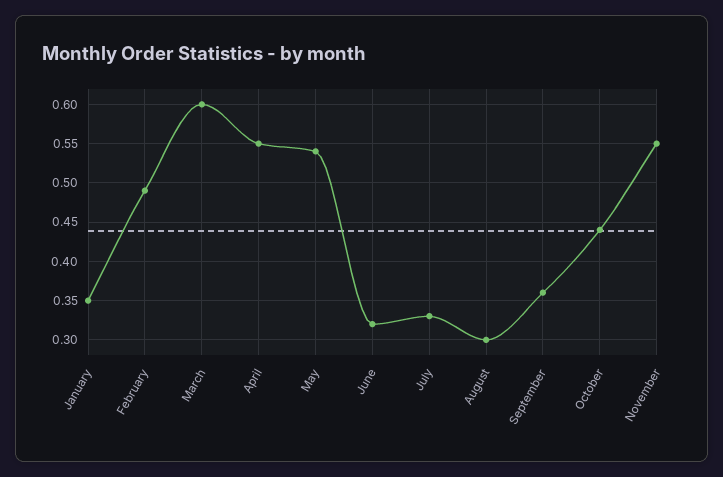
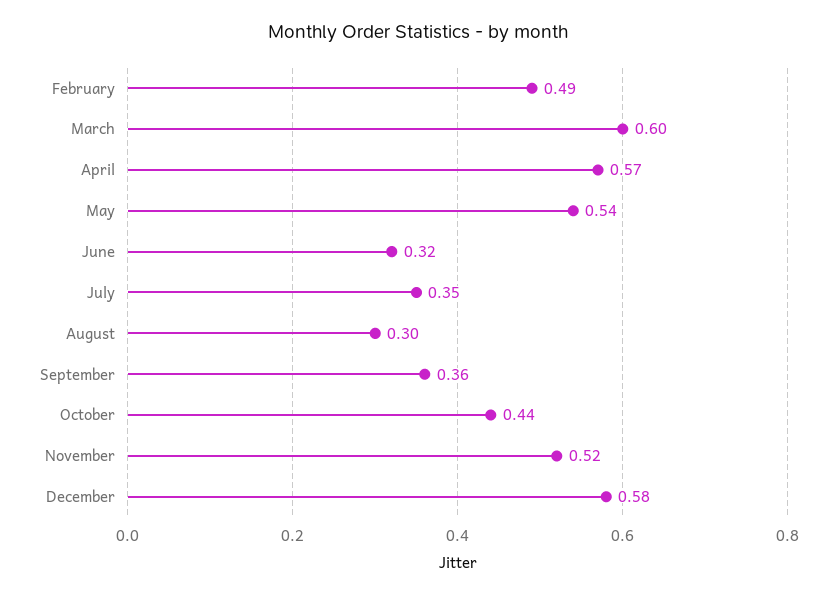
January: 0.35 -> none
April: 0.55 -> 0.57
July: 0.33 -> 0.35
November: 0.55 -> 0.52
December: none -> 0.58

